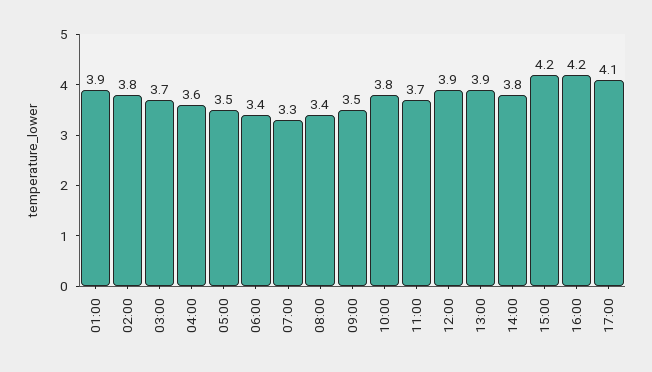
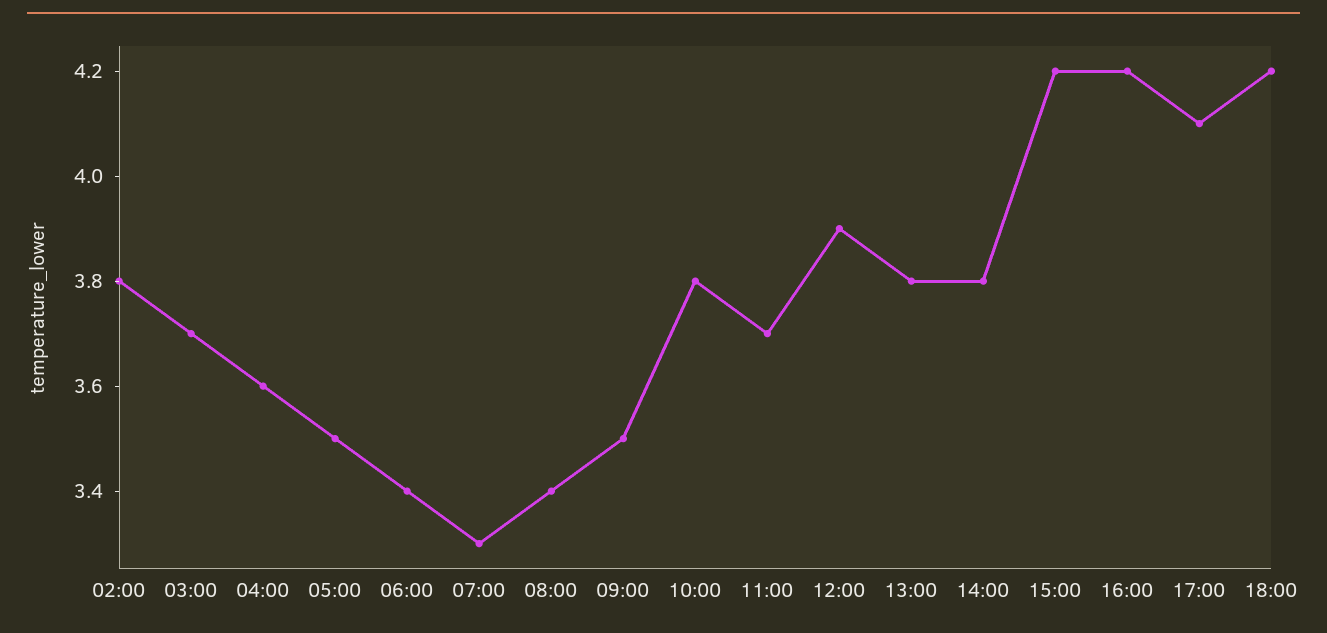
01:00: 3.9 -> none
13:00: 3.9 -> 3.8
18:00: none -> 4.2

